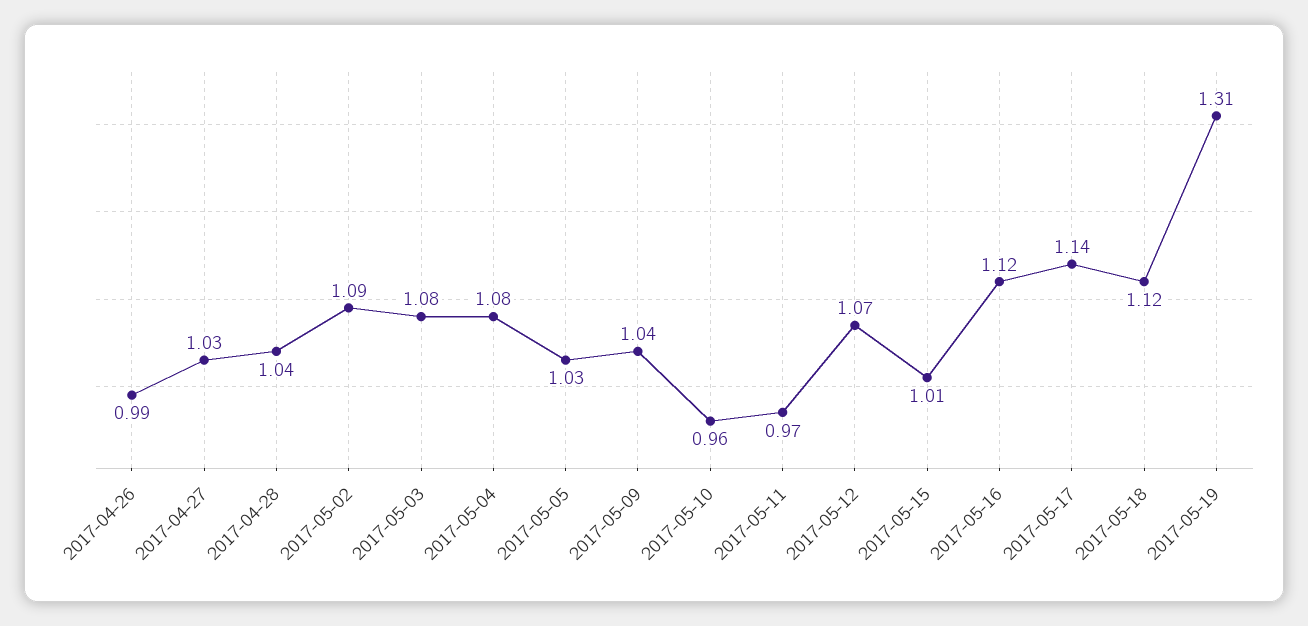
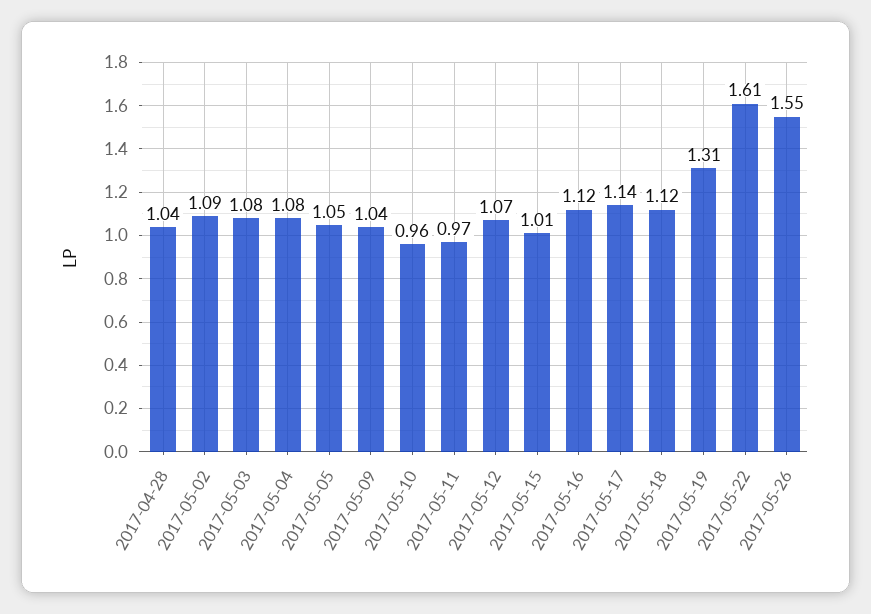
2017-04-26: 0.99 -> none
2017-04-27: 1.03 -> none
2017-05-05: 1.03 -> 1.05
2017-05-22: none -> 1.61
2017-05-26: none -> 1.55

